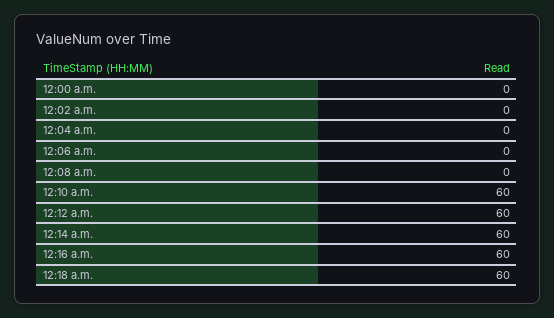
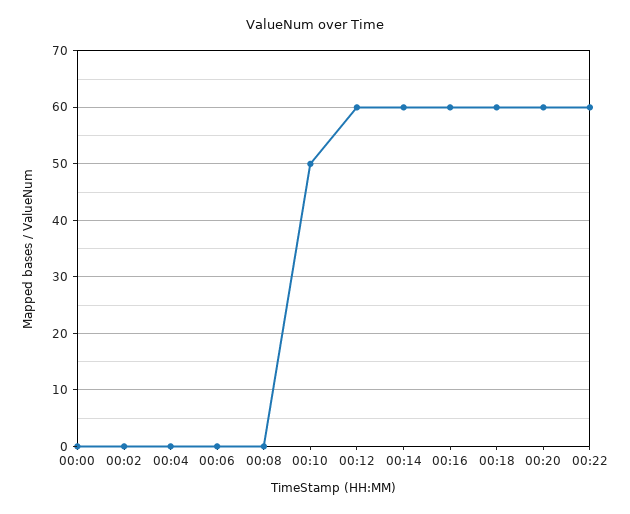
12:10 a.m.: 60 -> 50
00:20: none -> 60
00:22: none -> 60

